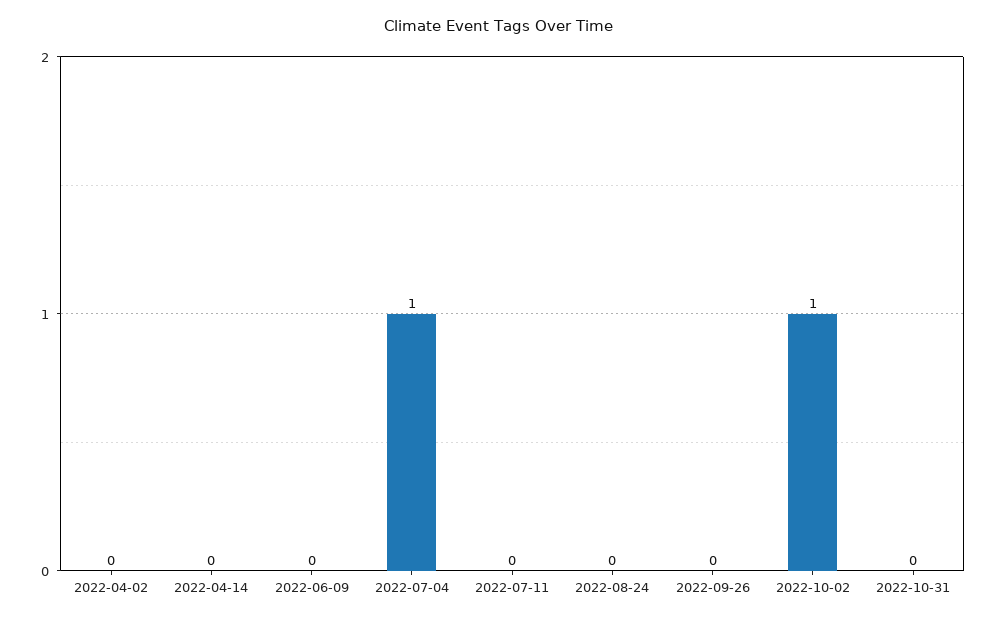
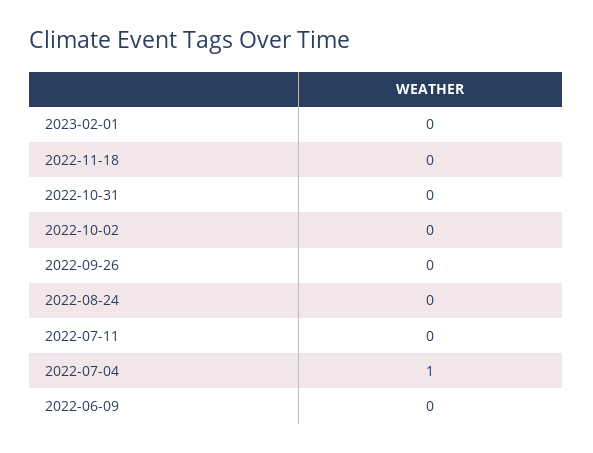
2022-04-02: 0 -> none
2022-04-14: 0 -> none
2022-10-02: 1 -> 0
2023-02-01: none -> 0
2022-11-18: none -> 0

